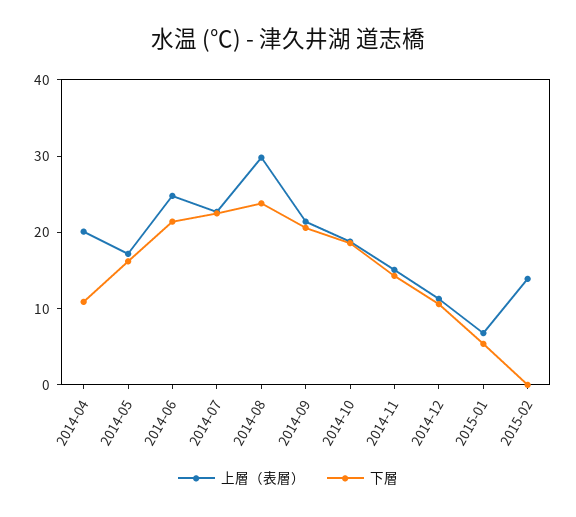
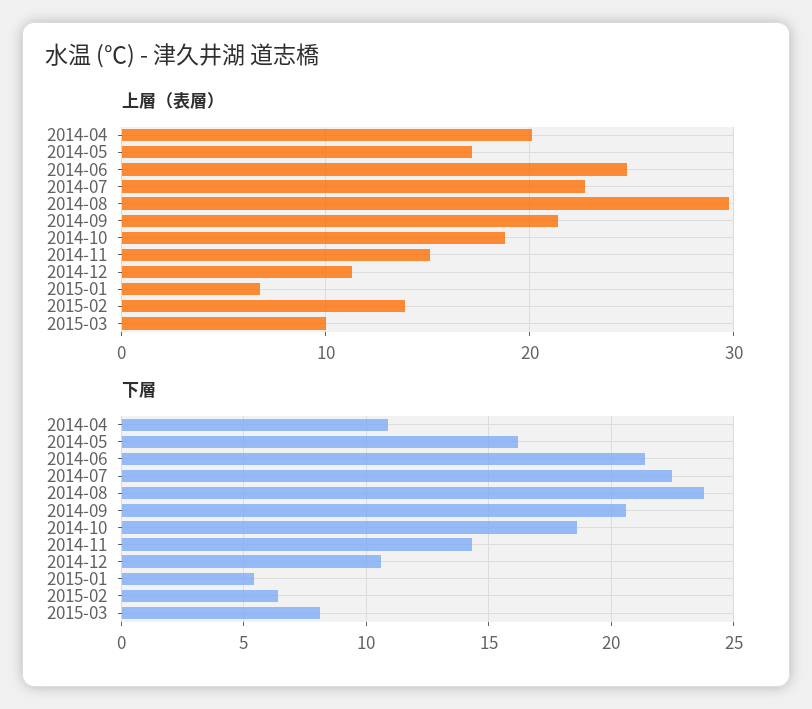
下層, 2015-02: 0 -> 6.5
上層（表層）, 2015-03: none -> 10
下層, 2015-03: none -> 8

